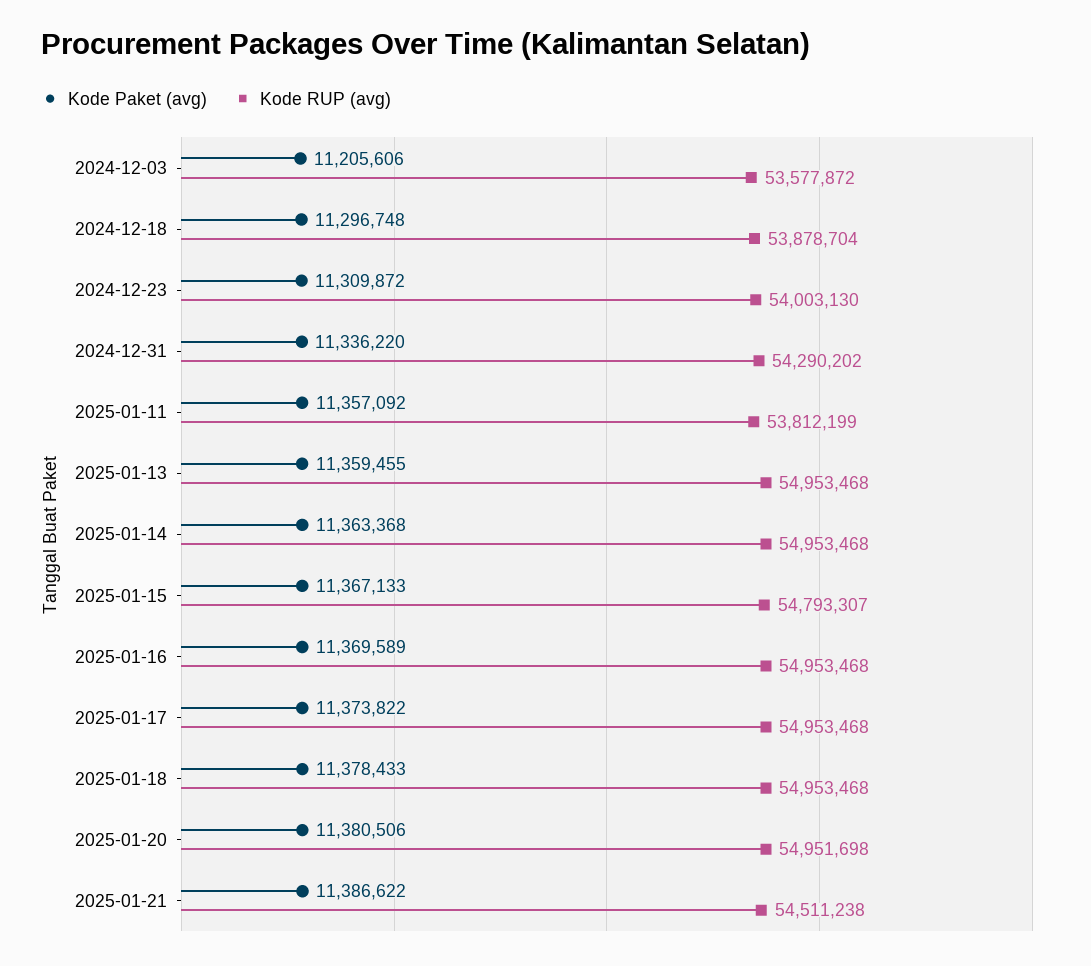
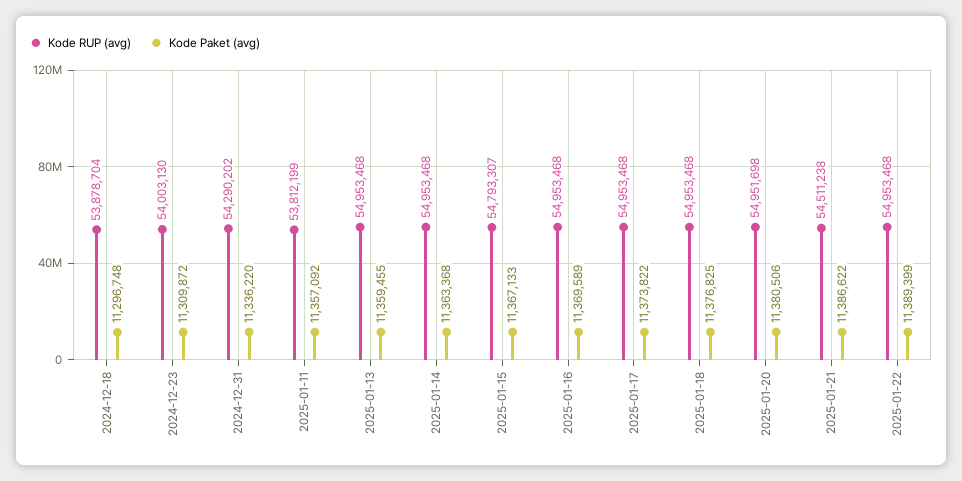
Kode Paket (avg), 2024-12-03: 11205606 -> none
Kode RUP (avg), 2024-12-03: 53577872 -> none
Kode Paket (avg), 2025-01-18: 11378433 -> 11376825
Kode RUP (avg), 2025-01-22: none -> 54953468
Kode Paket (avg), 2025-01-22: none -> 11389399

